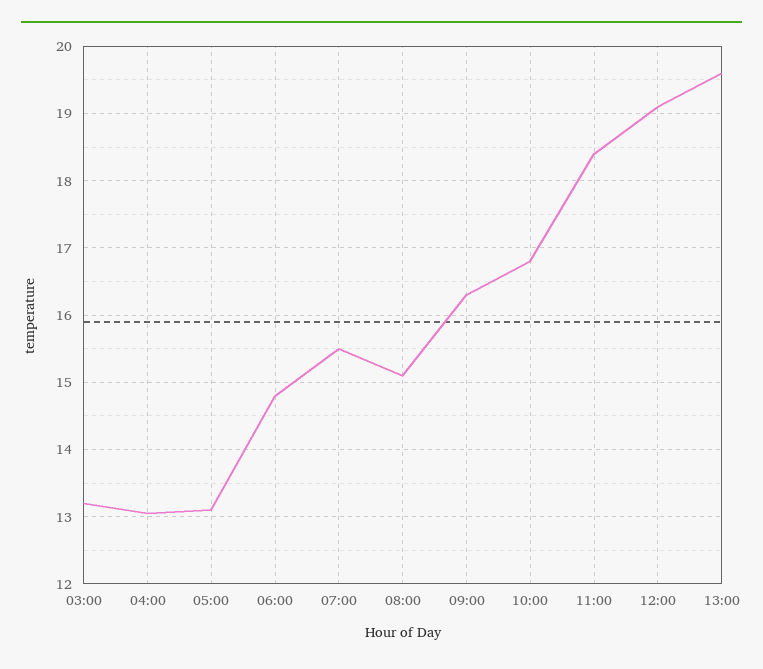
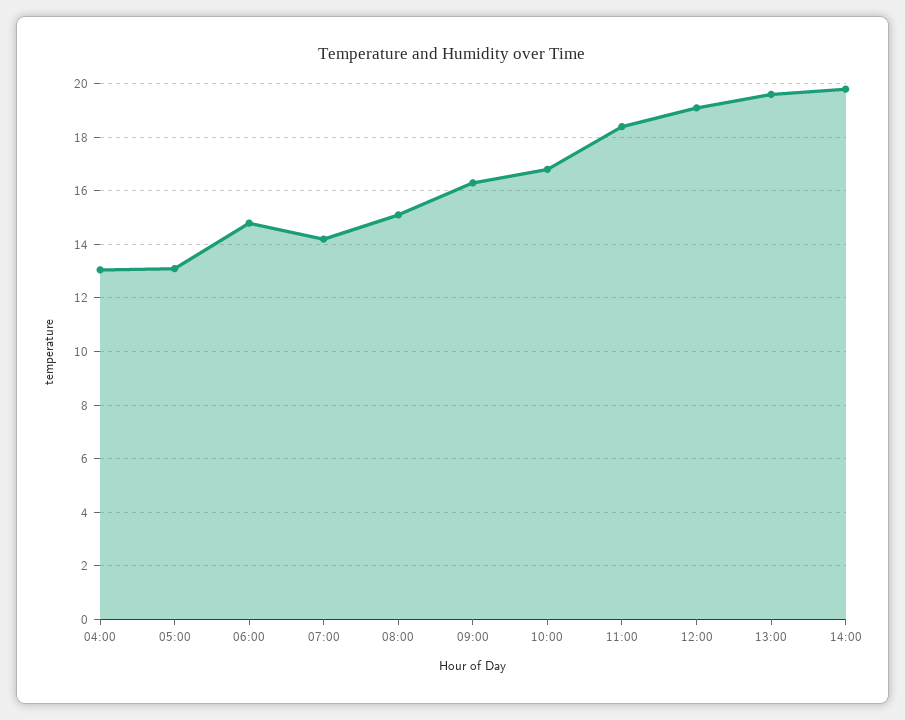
03:00: 13.2 -> none
07:00: 15.5 -> 14.25
14:00: none -> 19.75

